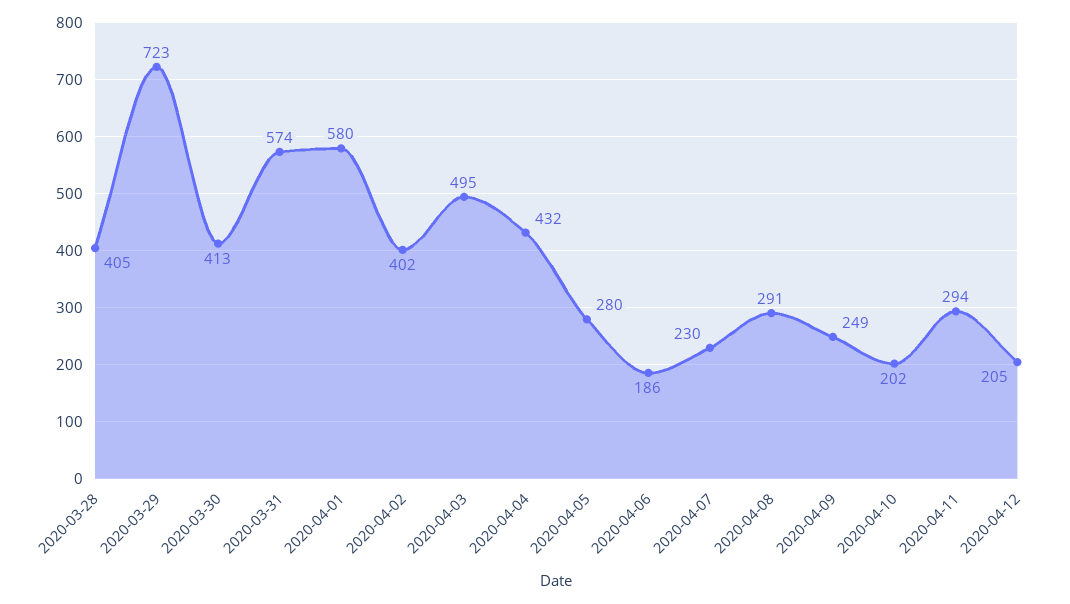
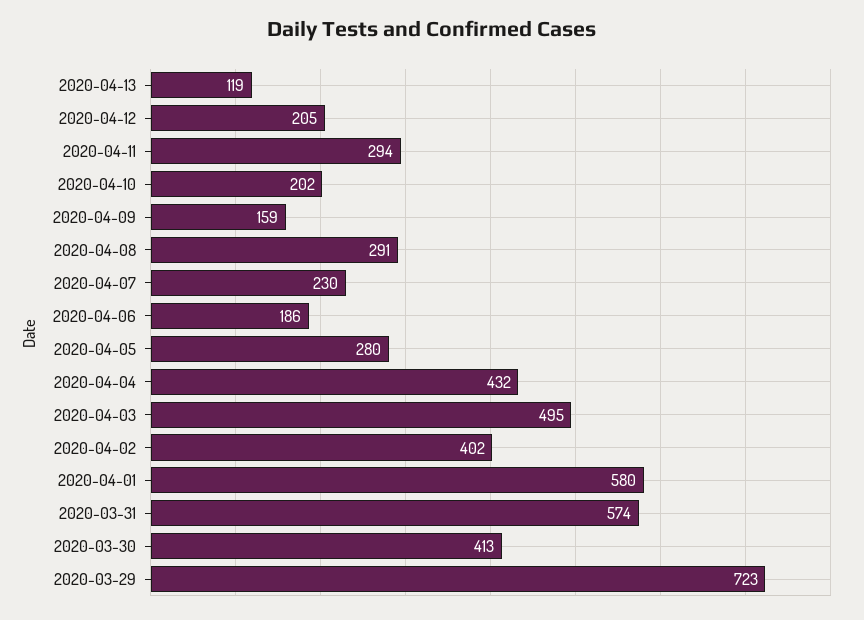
2020-03-28: 405 -> none
2020-04-09: 249 -> 159
2020-04-13: none -> 119

